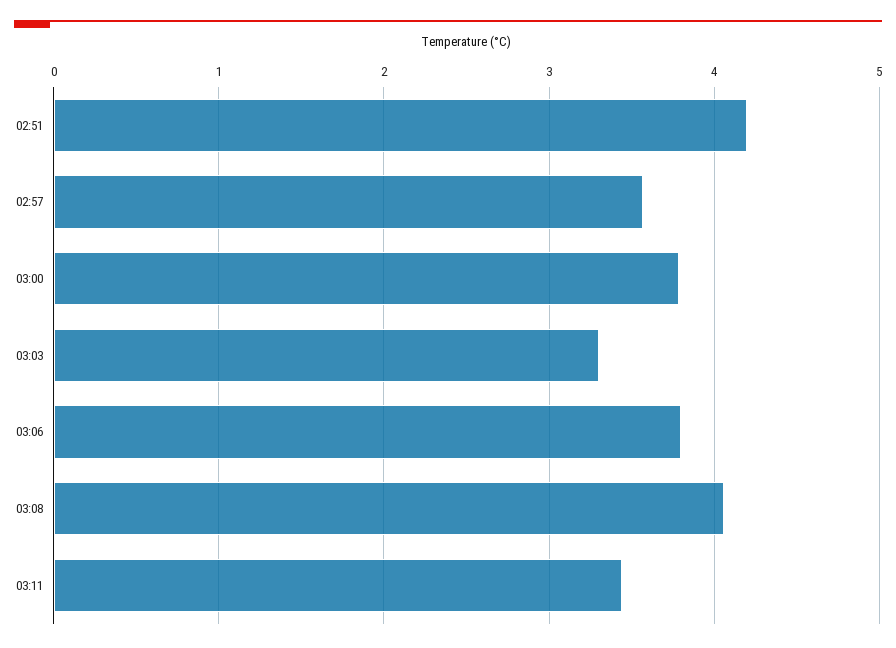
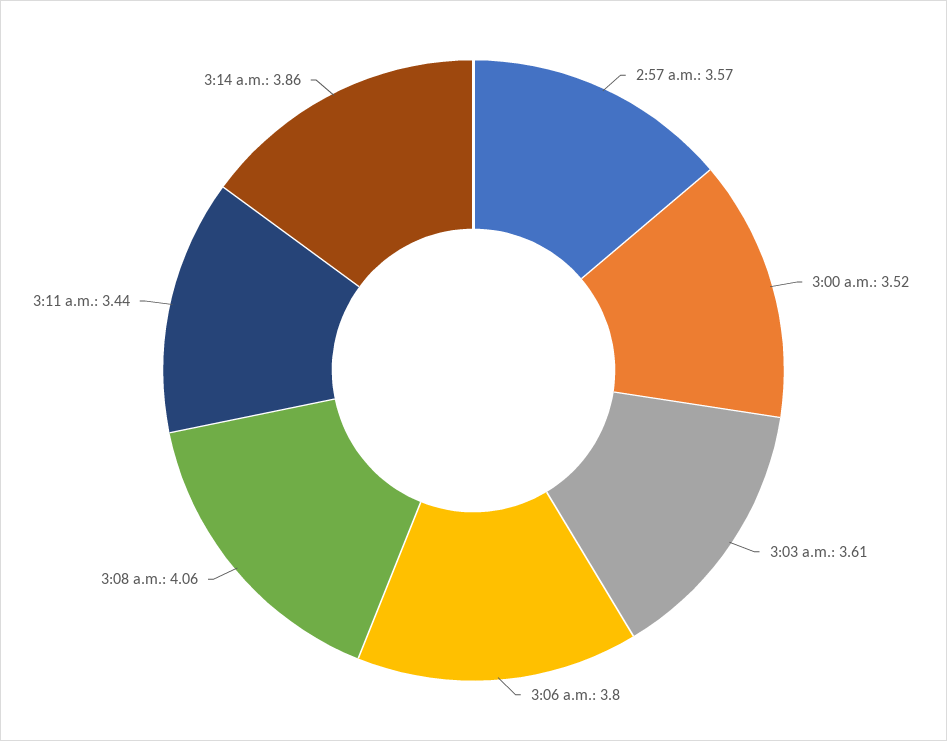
02:51: 4.2 -> none
03:00: 3.8 -> 3.52
03:03: 3.3 -> 3.61
3:14 a.m.: none -> 3.86

